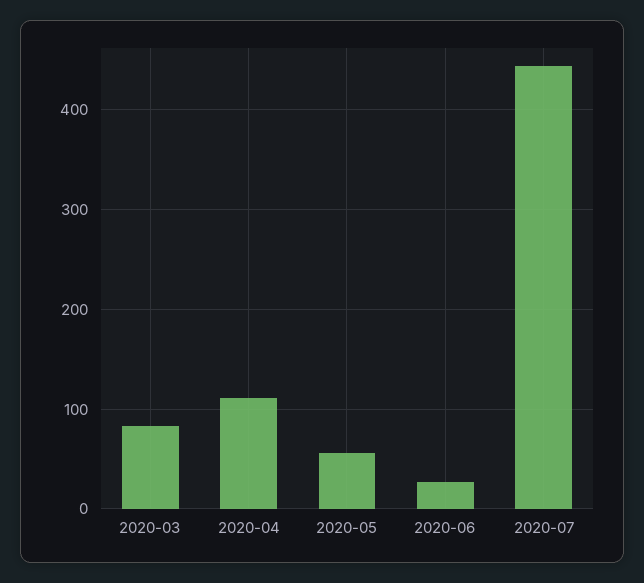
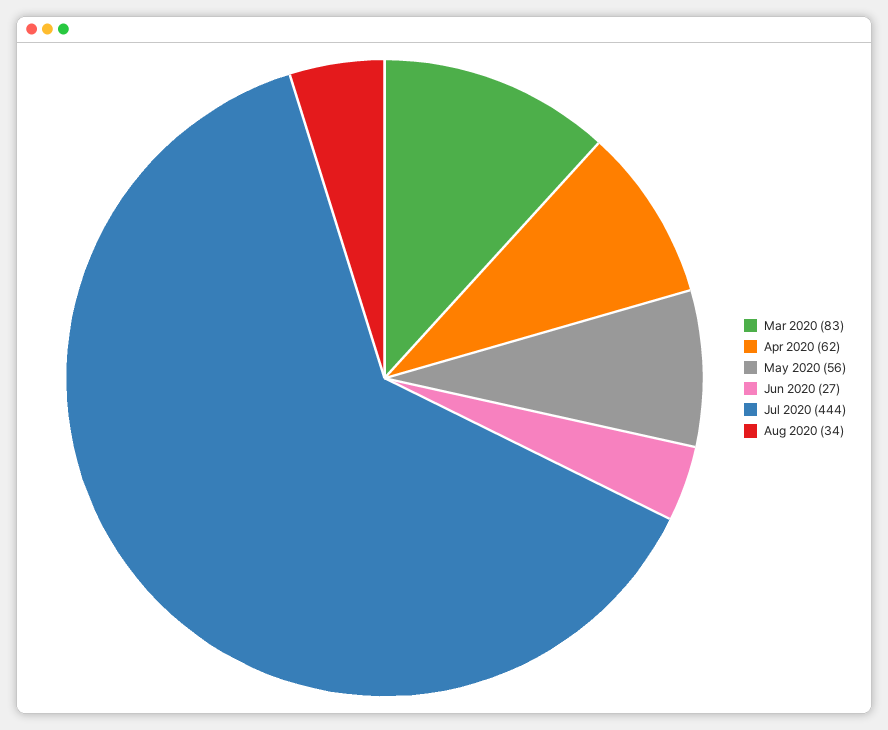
2020-04: 110 -> 62
Aug 2020: none -> 34

